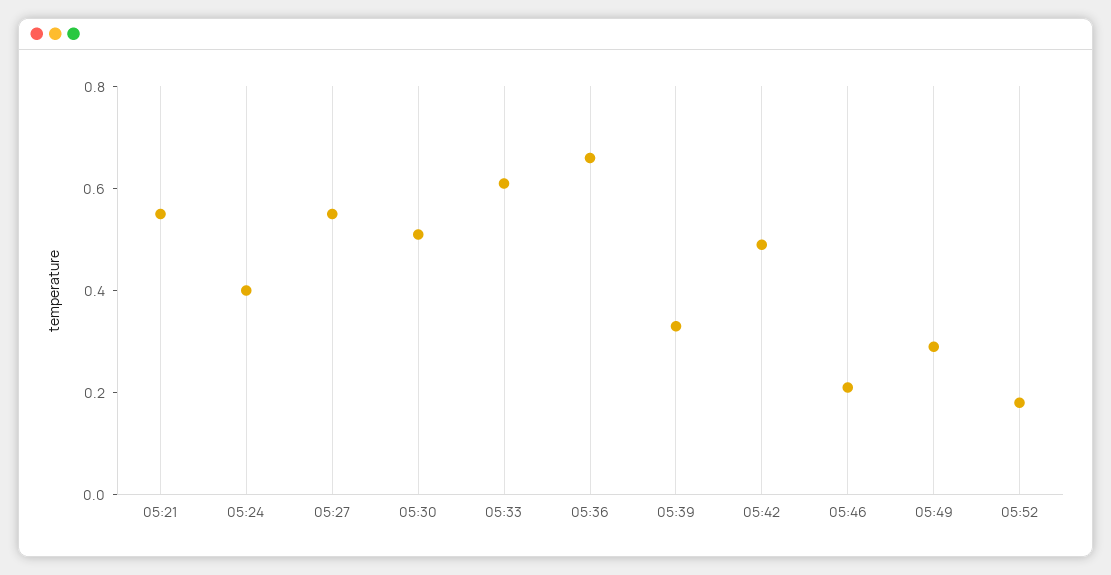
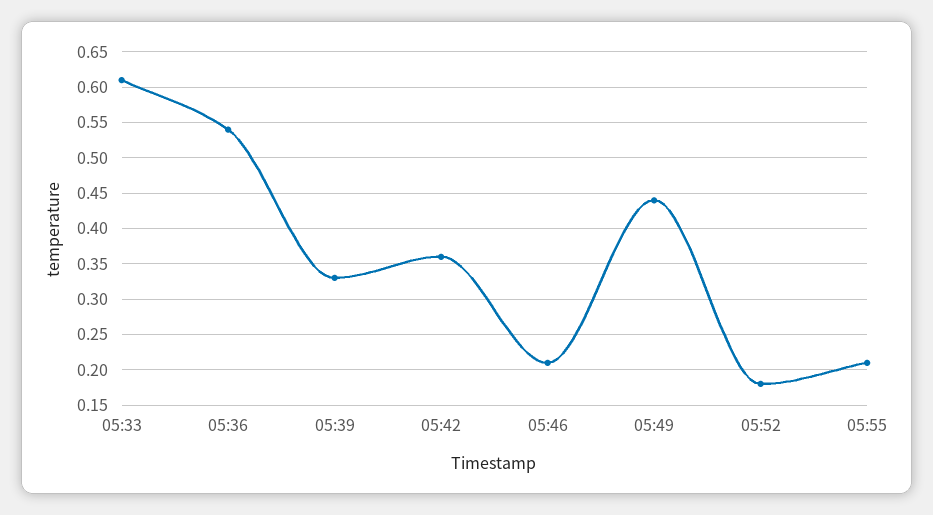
05:21: 0.55 -> none
05:24: 0.4 -> none
05:27: 0.55 -> none
05:30: 0.5 -> none
05:36: 0.65 -> 0.54
05:42: 0.5 -> 0.36
05:49: 0.3 -> 0.44
05:55: none -> 0.21

